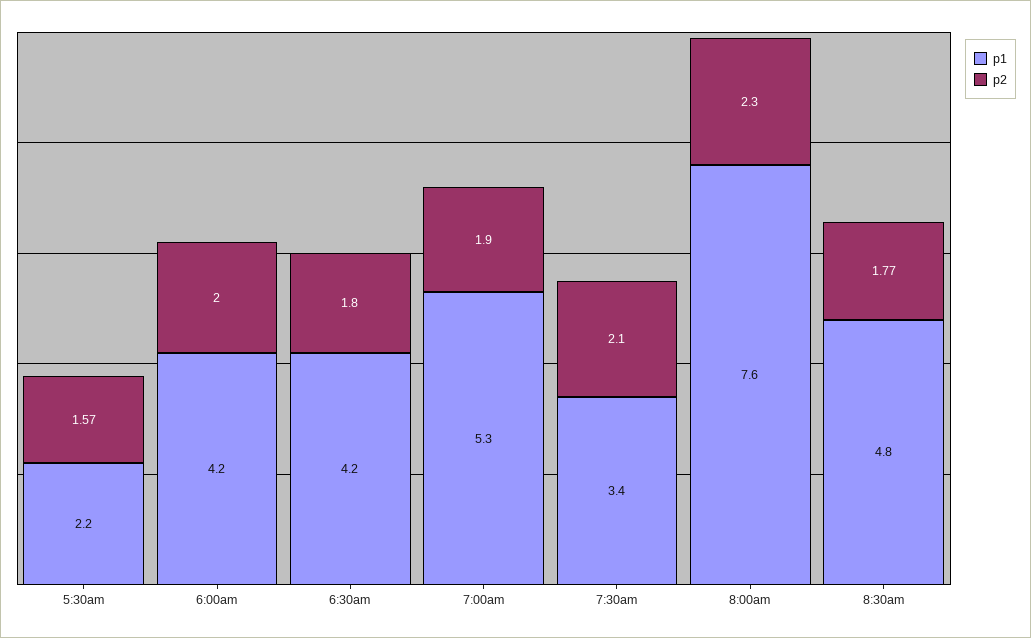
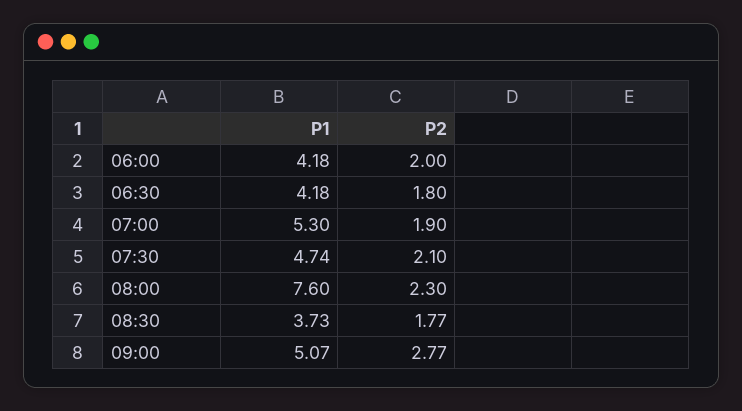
p1, 5:30am: 2.2 -> none
p2, 5:30am: 1.57 -> none
p1, 7:30am: 3.4 -> 4.74
p1, 8:30am: 4.8 -> 3.73
p1, 09:00: none -> 5.07
p2, 09:00: none -> 2.77

